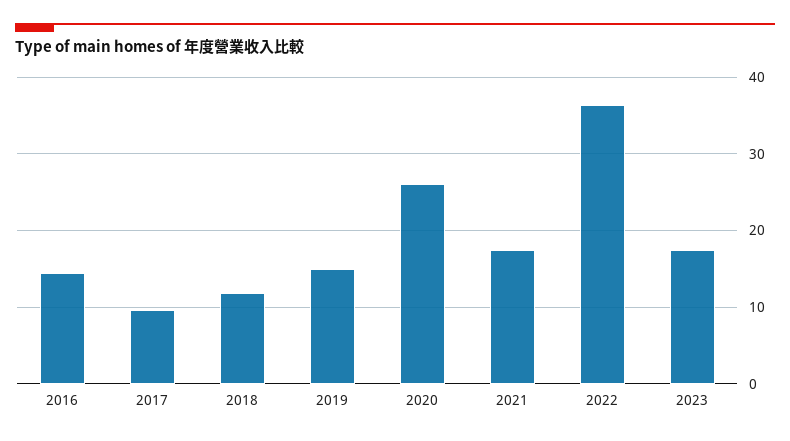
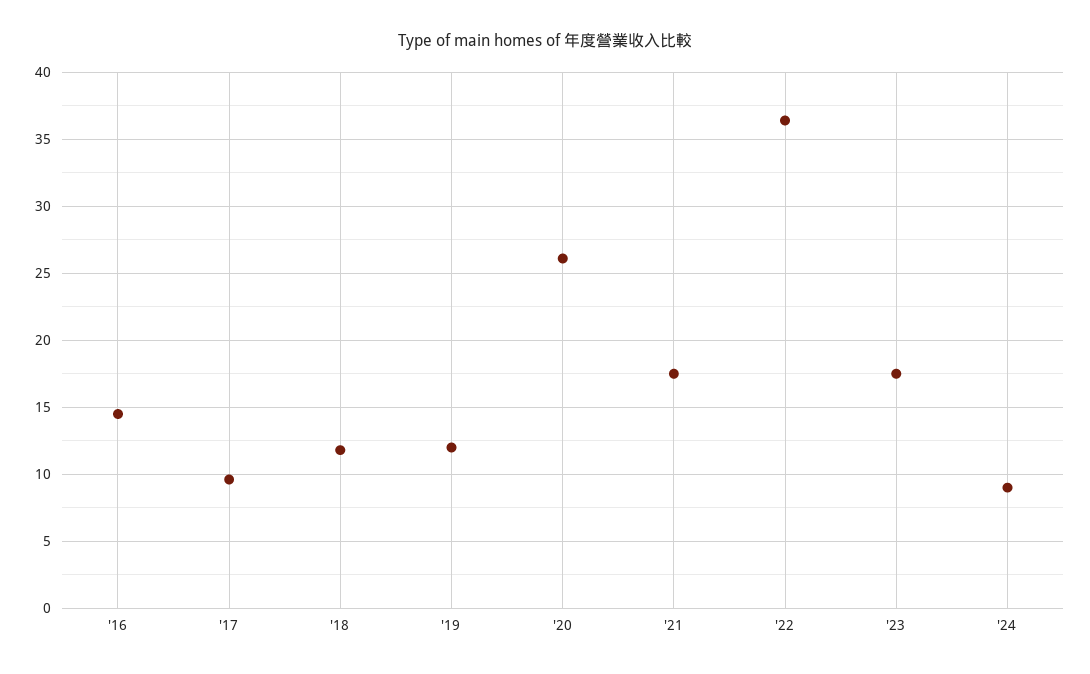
2019: 15 -> 12
'24: none -> 9

